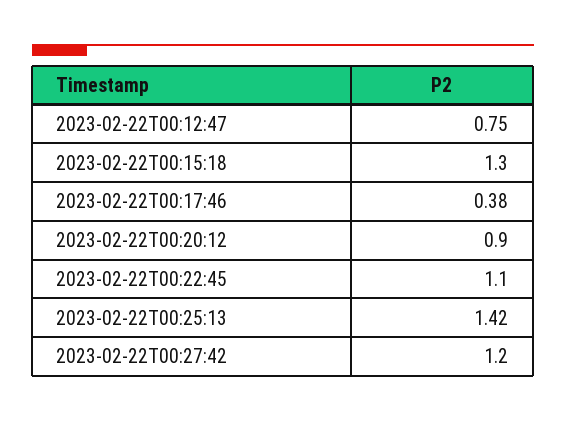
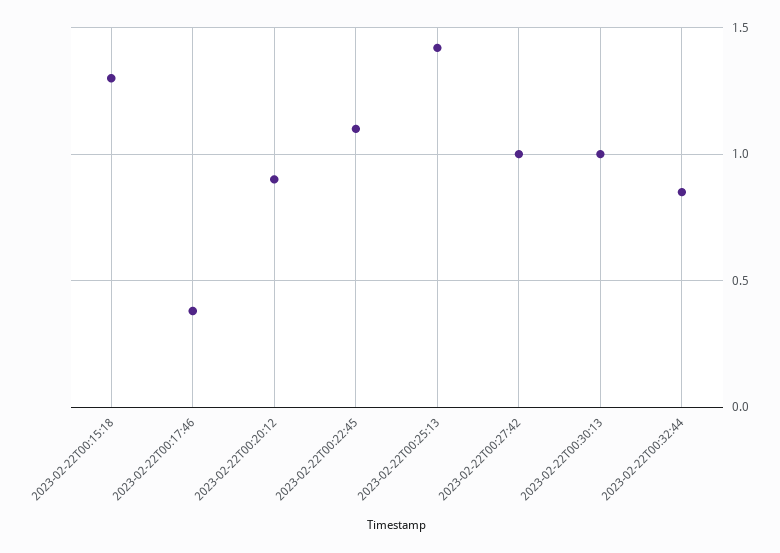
2023-02-22T00:12:47: 0.75 -> none
2023-02-22T00:27:42: 1.2 -> 1
2023-02-22T00:30:13: none -> 1
2023-02-22T00:32:44: none -> 0.85

